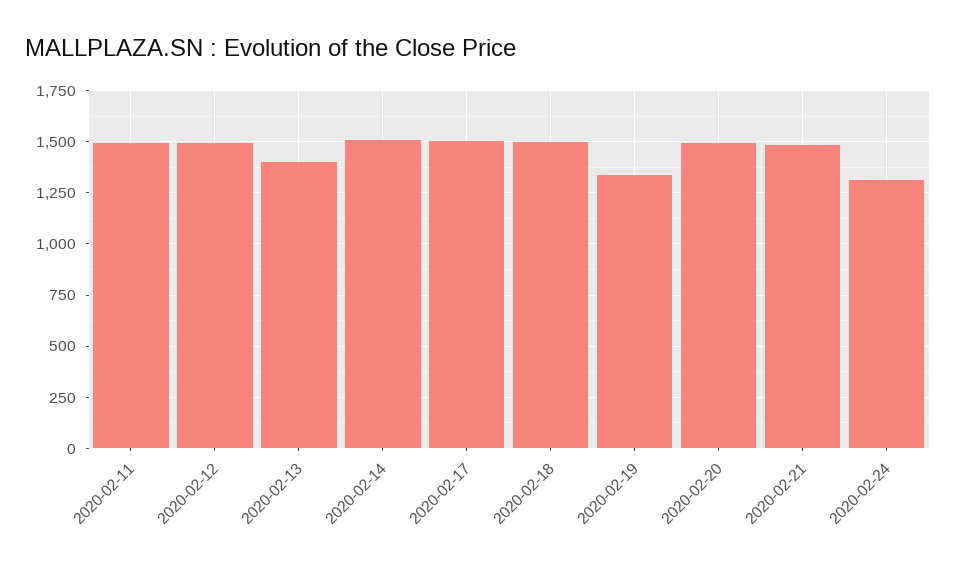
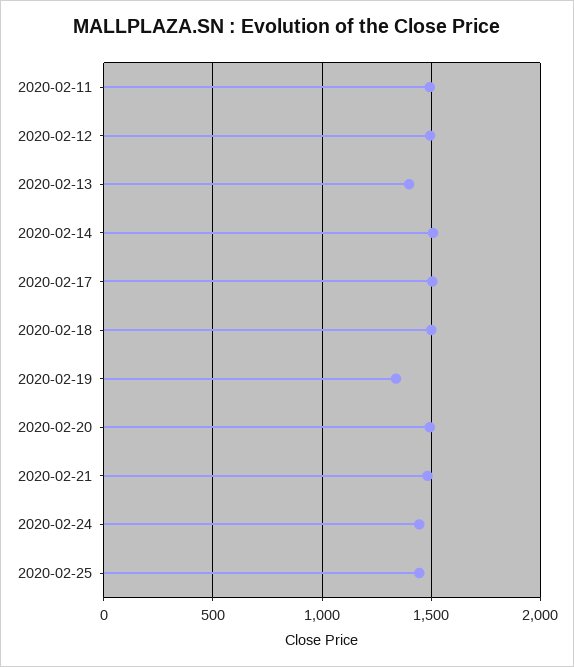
2020-02-24: 1300 -> 1450
2020-02-25: none -> 1450

